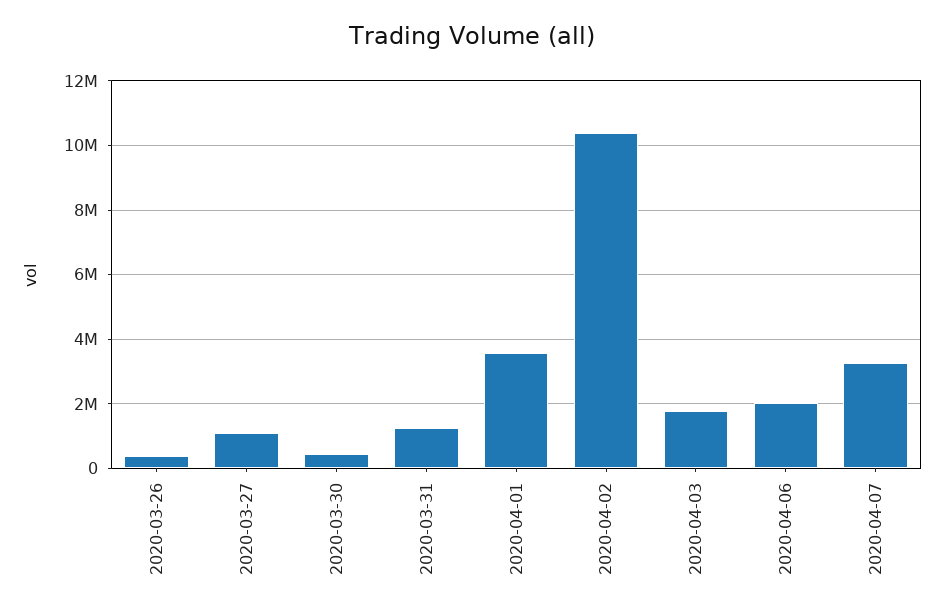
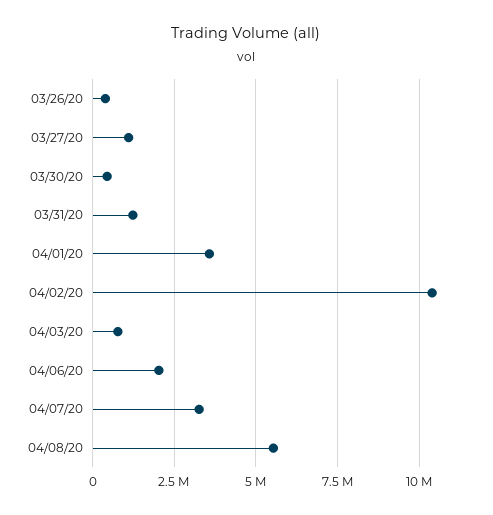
2020-04-03: 1800000 -> 750000
04/08/20: none -> 5500000

